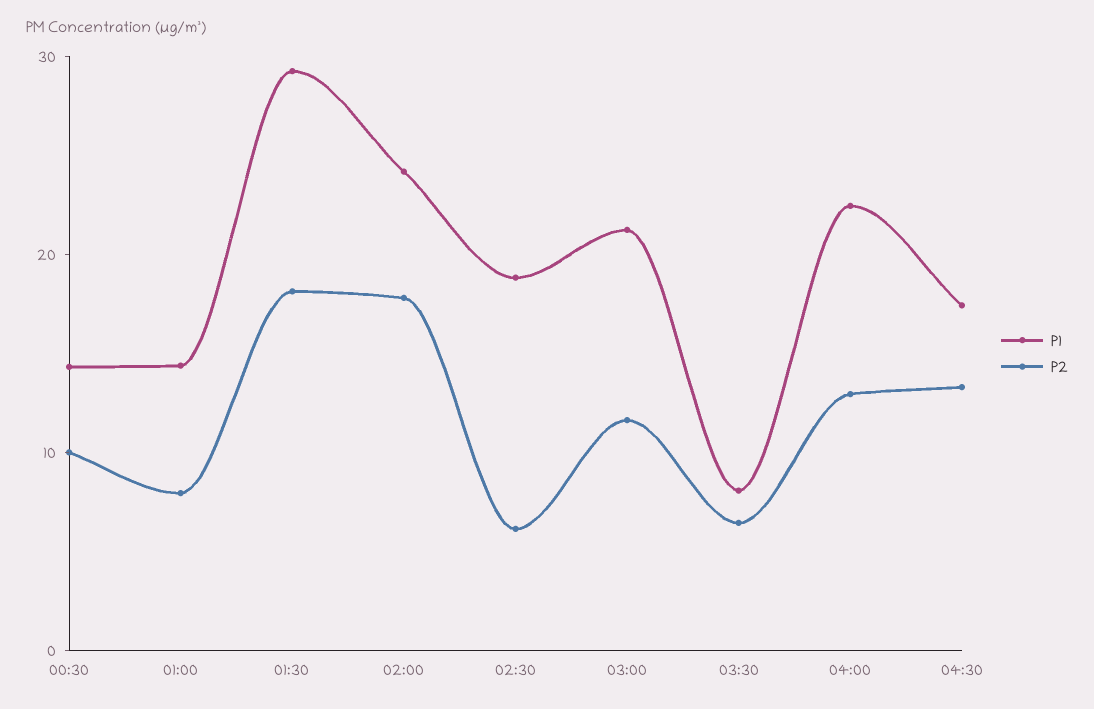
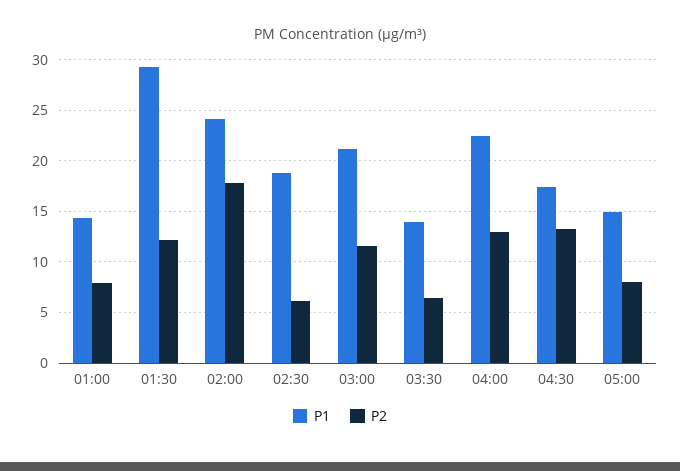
P1, 00:30: 14 -> none
P2, 00:30: 10 -> none
P2, 01:30: 18 -> 12
P1, 03:30: 8 -> 14
P1, 05:00: none -> 15
P2, 05:00: none -> 8

